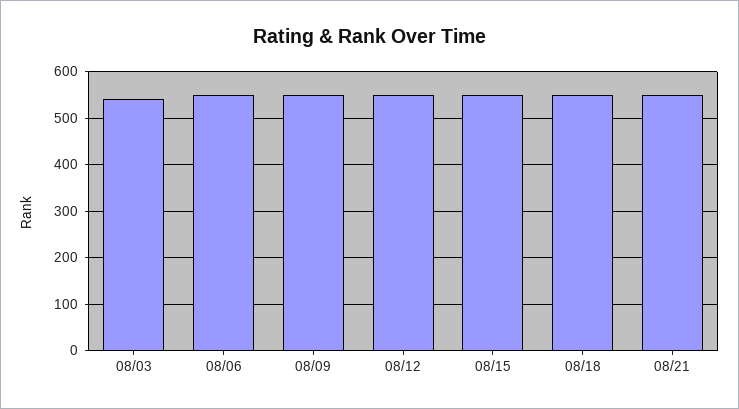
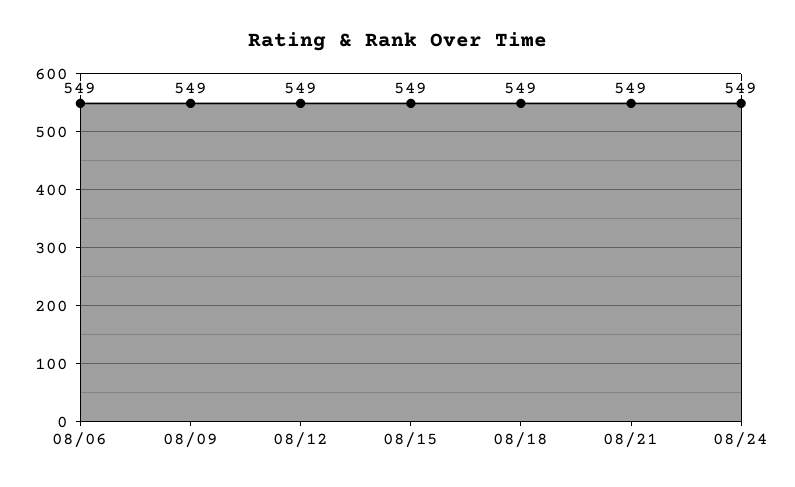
08/03: 540 -> none
08/24: none -> 549

